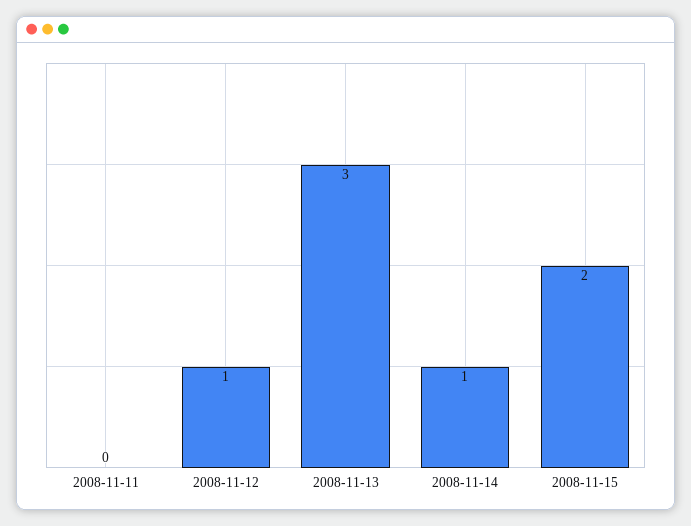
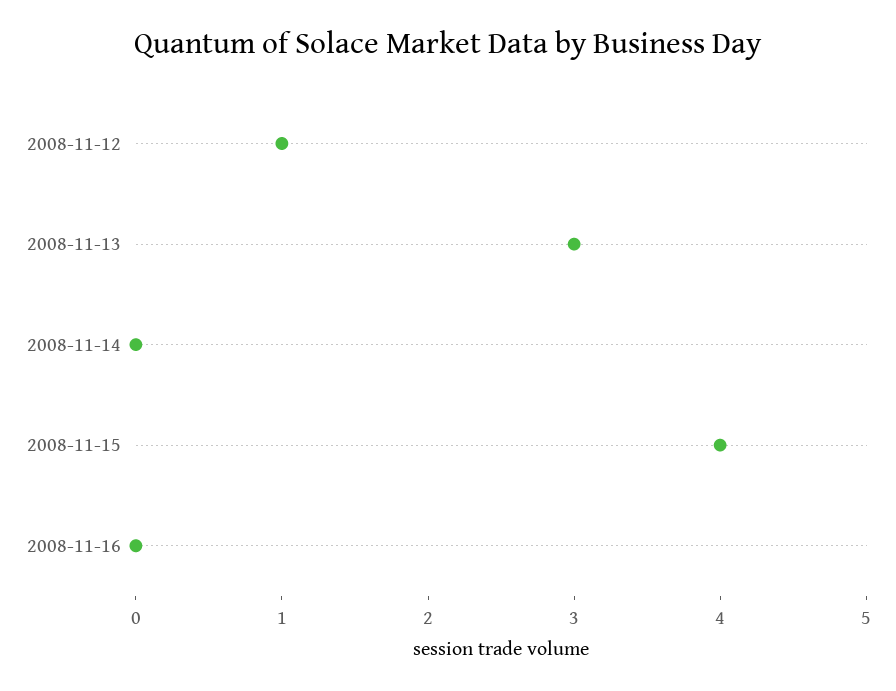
2008-11-11: 0 -> none
2008-11-14: 1 -> 0
2008-11-15: 2 -> 4
2008-11-16: none -> 0

